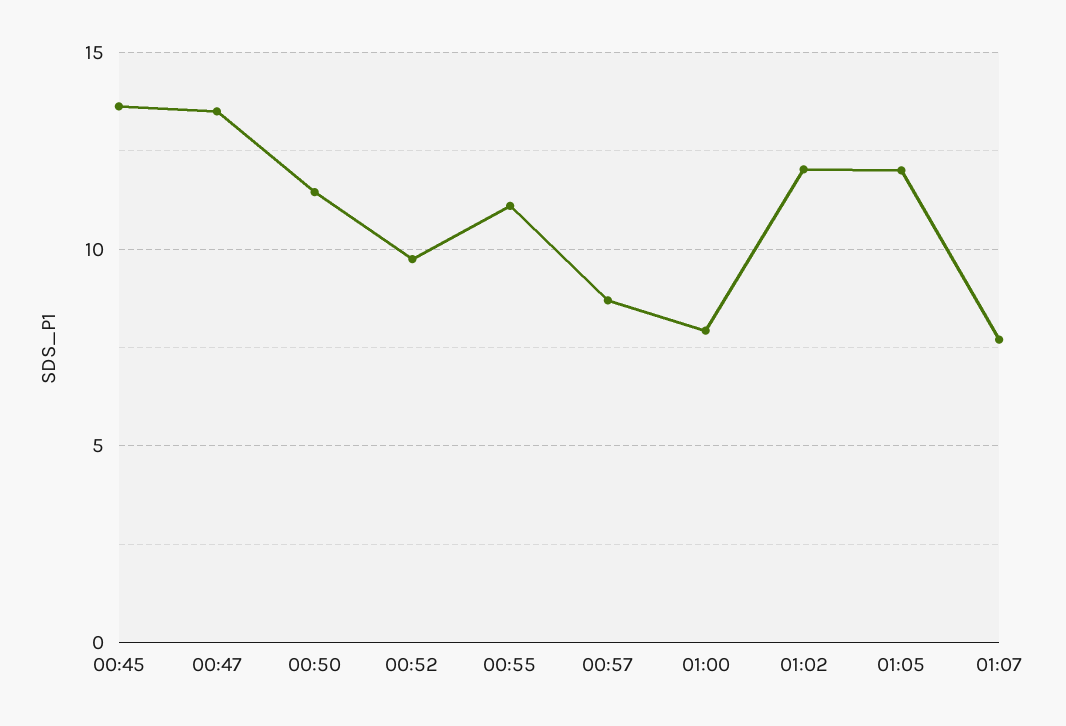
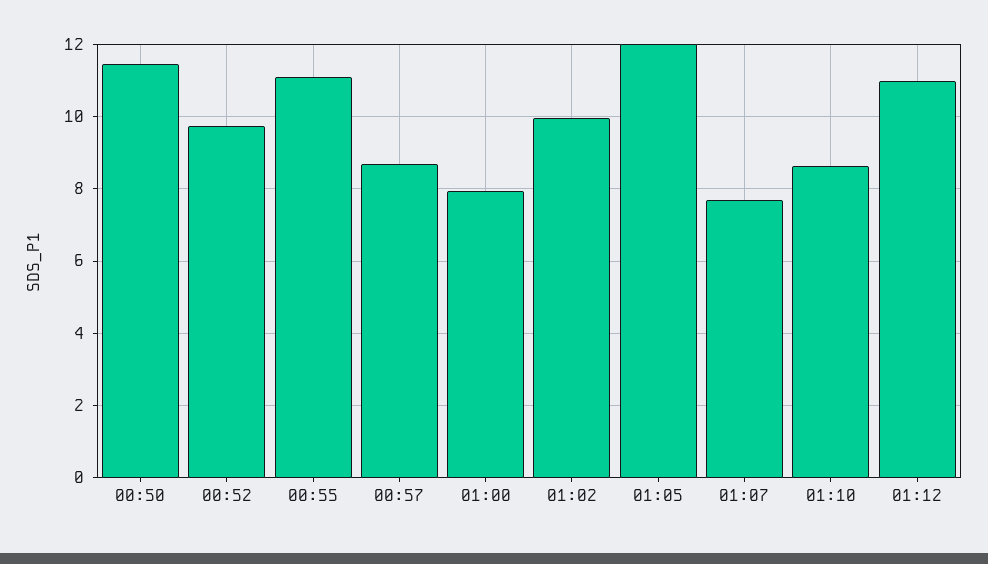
00:45: 13.5 -> none
00:47: 13.5 -> none
01:02: 12 -> 10
01:10: none -> 8.6
01:12: none -> 11

